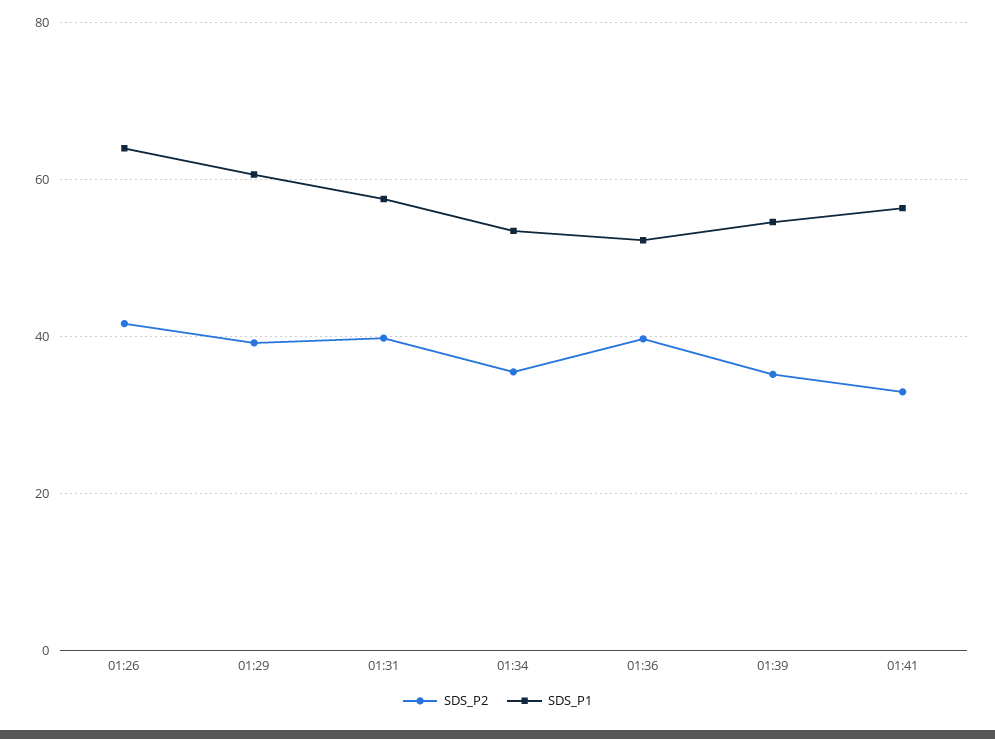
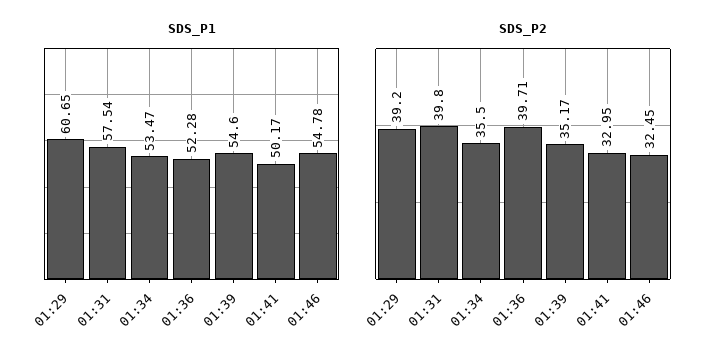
SDS_P2, 01:26: 42 -> none
SDS_P1, 01:26: 64 -> none
SDS_P1, 01:41: 56 -> 50.17
SDS_P1, 01:46: none -> 54.78
SDS_P2, 01:46: none -> 32.45

